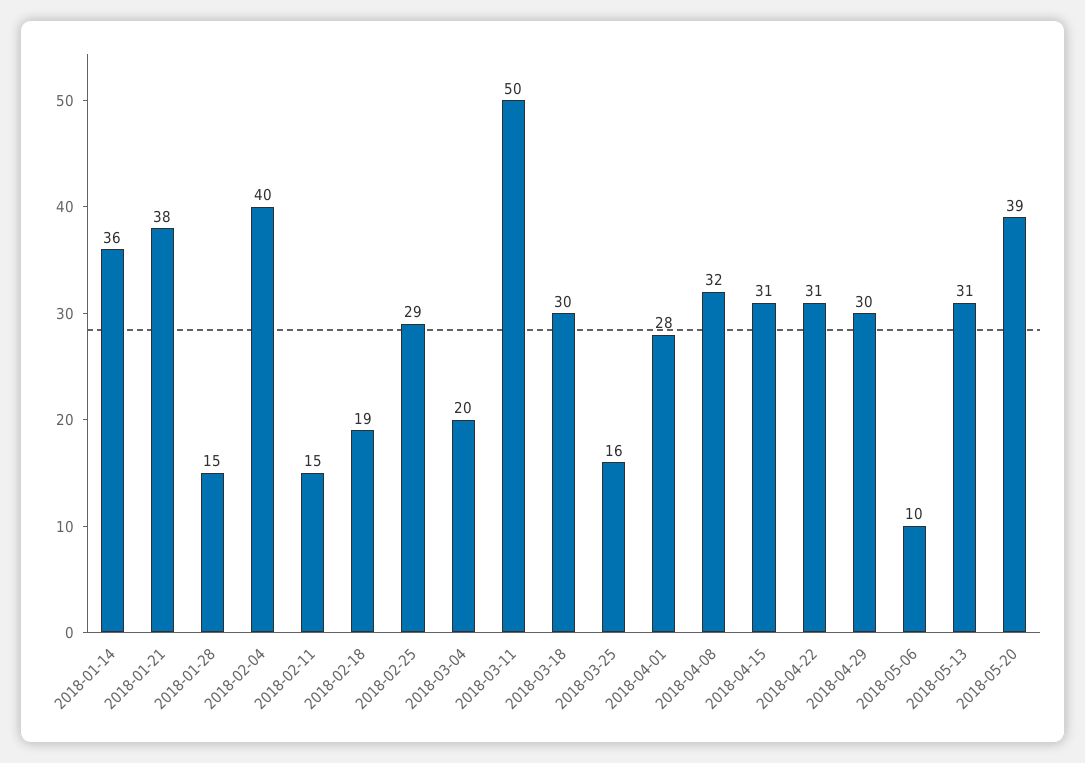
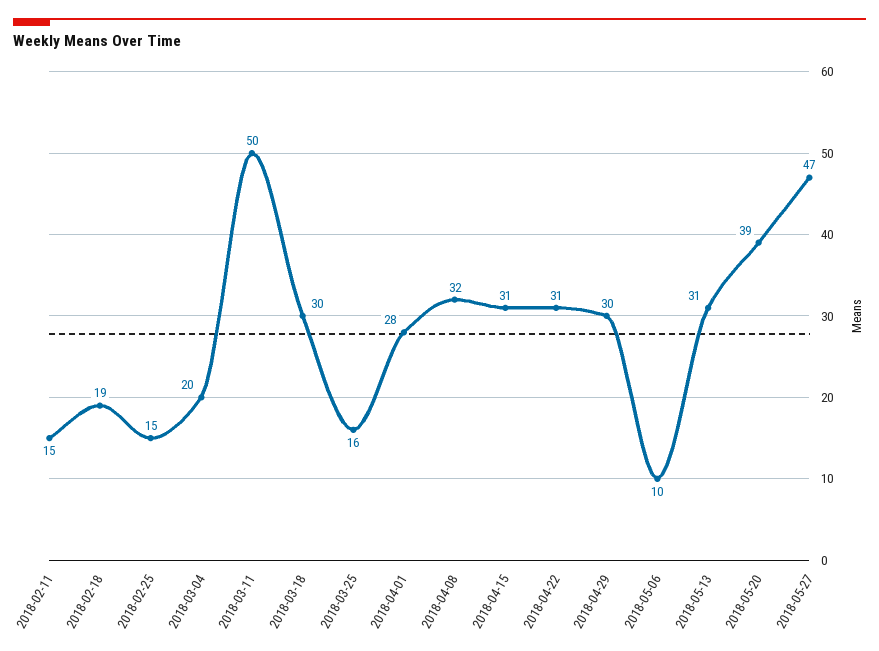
2018-01-14: 36 -> none
2018-01-21: 38 -> none
2018-01-28: 15 -> none
2018-02-04: 40 -> none
2018-02-25: 29 -> 15
2018-05-27: none -> 47

